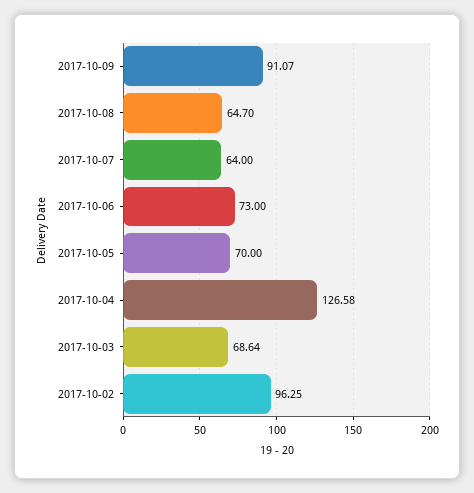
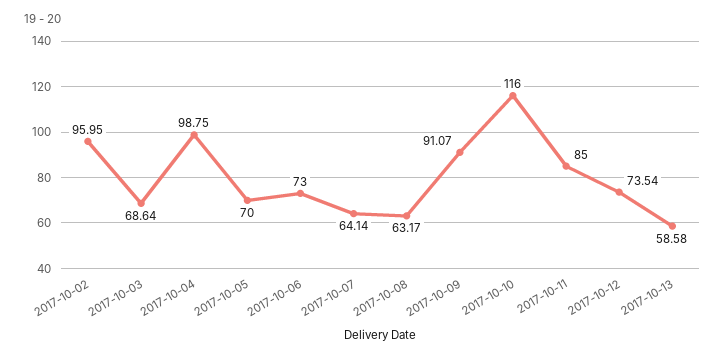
2017-10-08: 64.7 -> 63.17
2017-10-07: 64 -> 64.14
2017-10-04: 126.58 -> 98.75
2017-10-02: 96.25 -> 95.95
2017-10-10: none -> 116
2017-10-11: none -> 85
2017-10-12: none -> 73.54
2017-10-13: none -> 58.58

